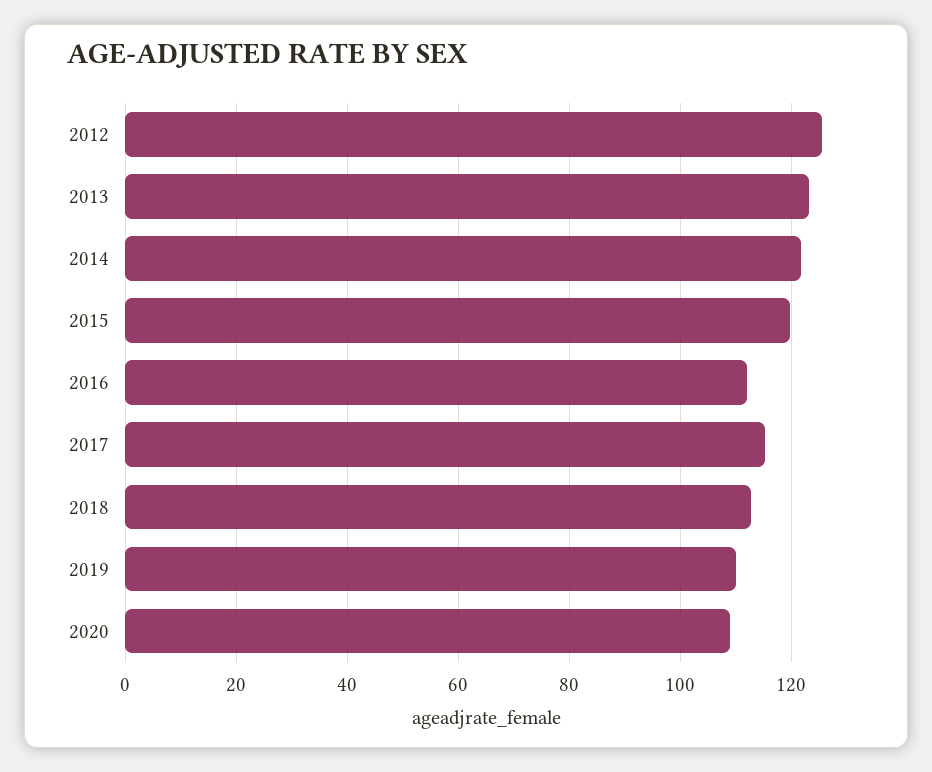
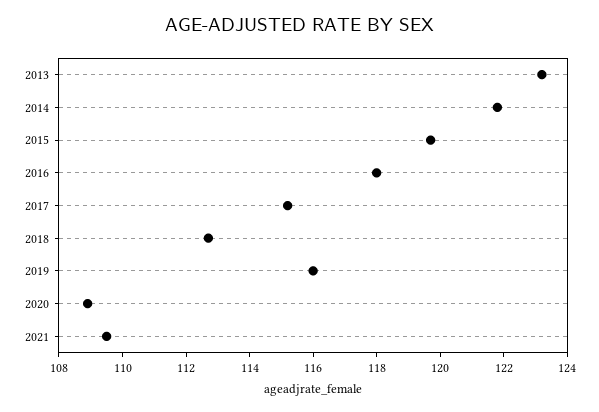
2012: 126 -> none
2016: 112 -> 118
2019: 110 -> 116
2021: none -> 109.5

